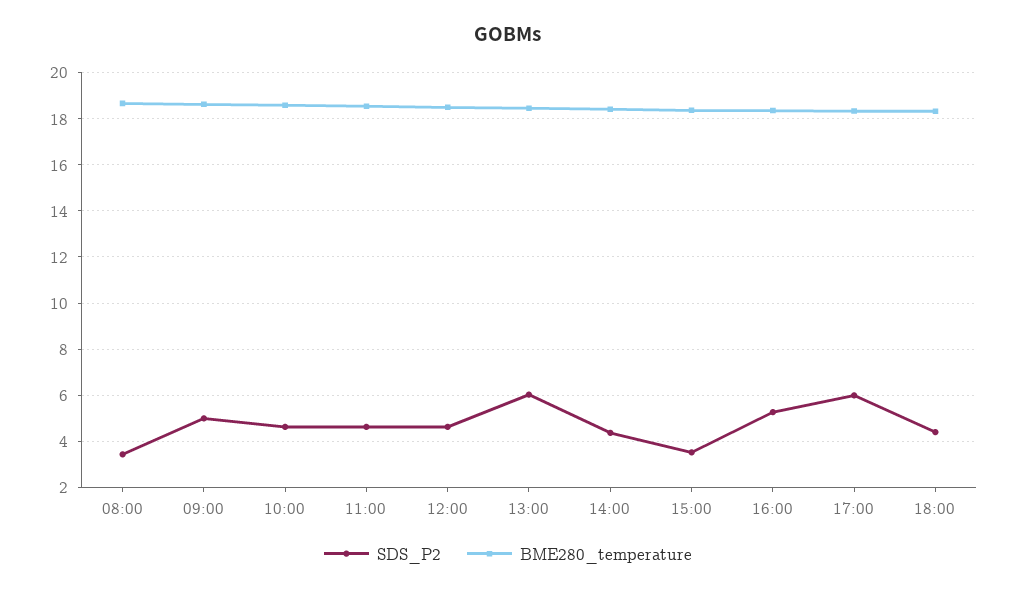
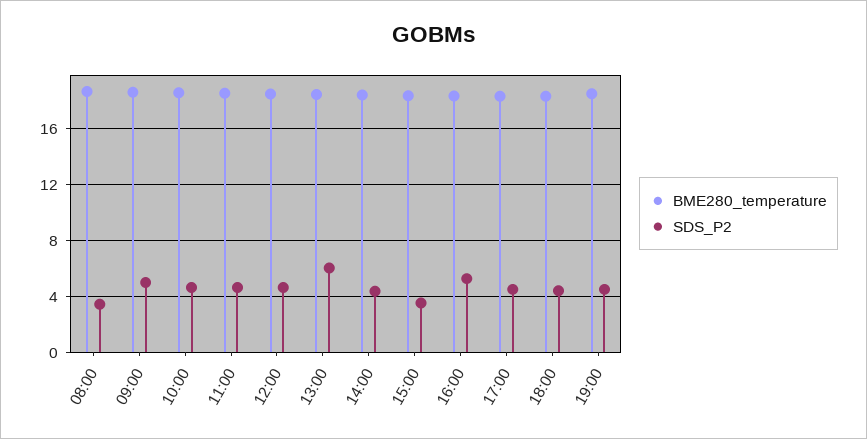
SDS_P2, 17:00: 6 -> 4.5
BME280_temperature, 19:00: none -> 18.5
SDS_P2, 19:00: none -> 4.5

